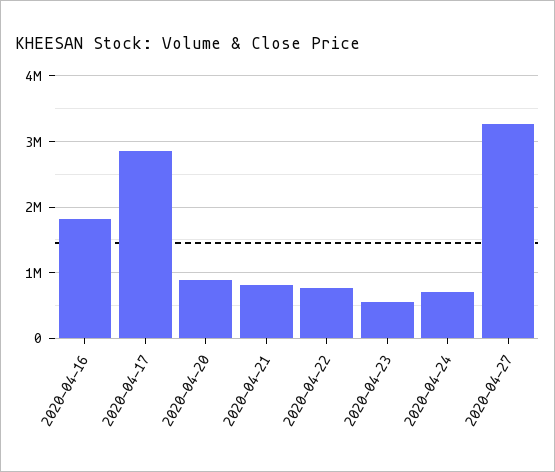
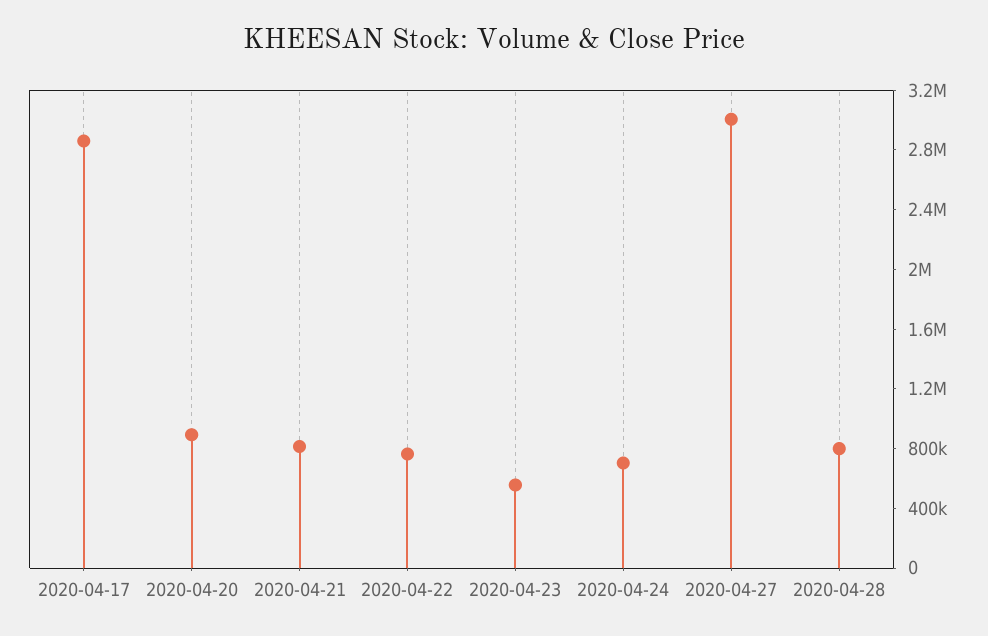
2020-04-16: 1800000 -> none
2020-04-27: 3300000 -> 3000000
2020-04-28: none -> 800000

